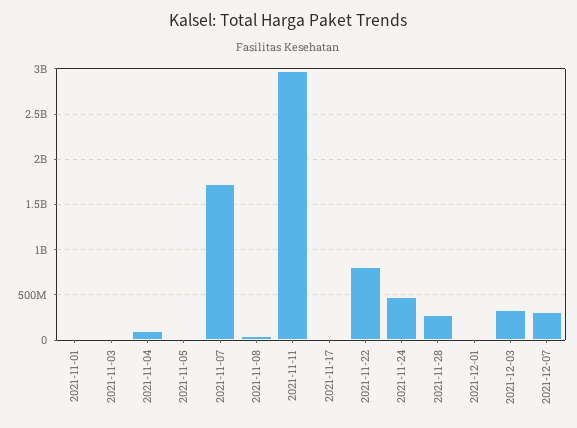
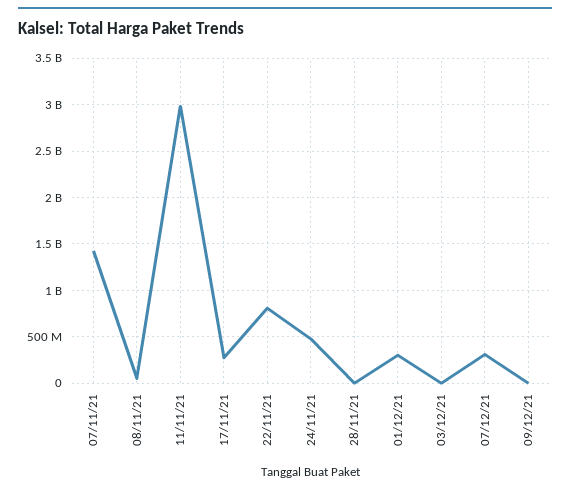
2021-11-01: 0 -> none
2021-11-03: 0 -> none
2021-11-04: 100000000 -> none
2021-11-05: 0 -> none
2021-11-07: 1700000000 -> 1400000000
2021-11-17: 0 -> 300000000
2021-11-28: 300000000 -> 0
2021-12-01: 0 -> 300000000
2021-12-03: 300000000 -> 0
09/12/21: none -> 0

